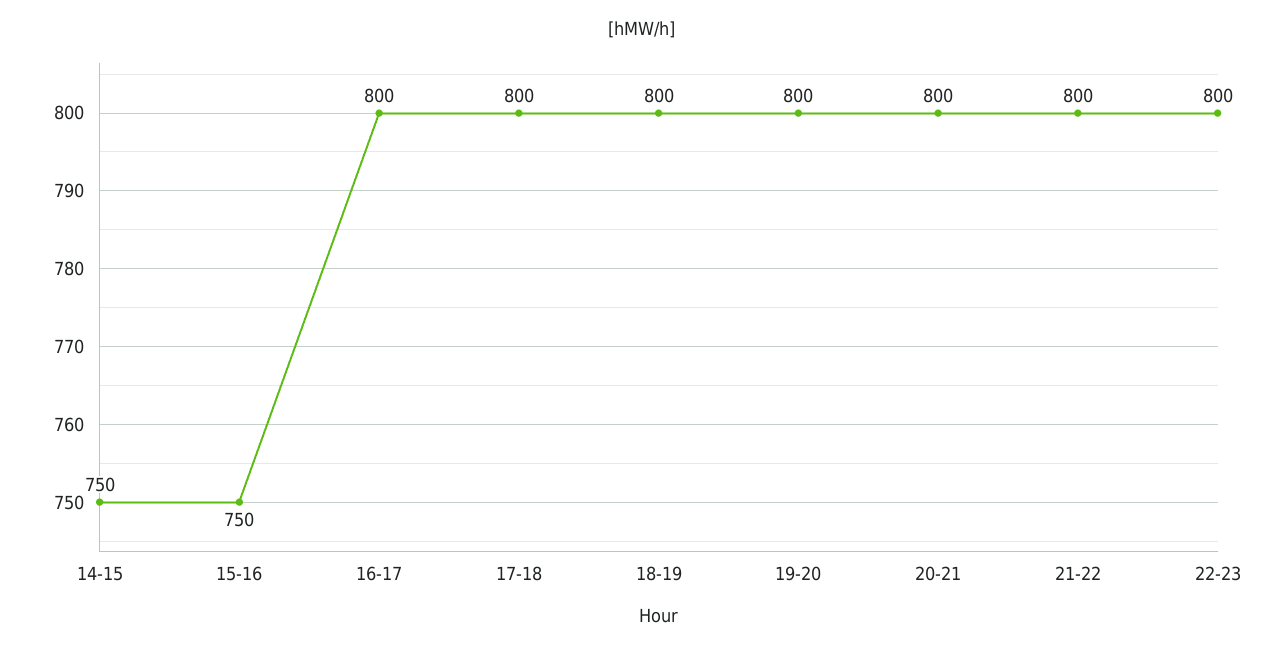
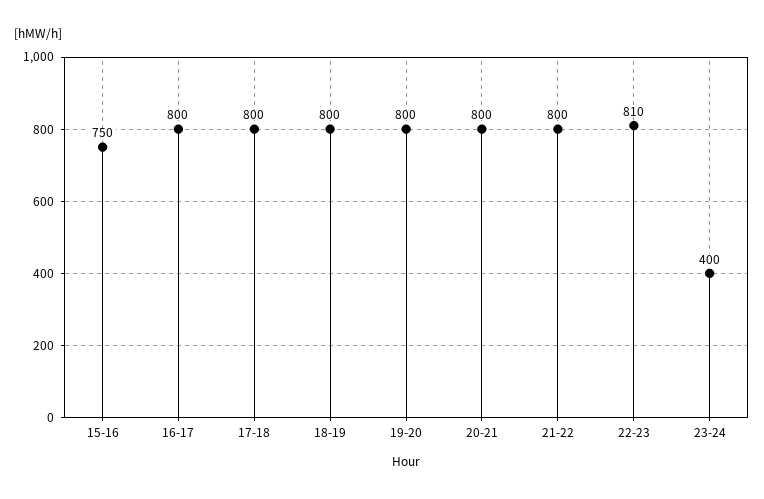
14-15: 750 -> none
22-23: 800 -> 810
23-24: none -> 400

